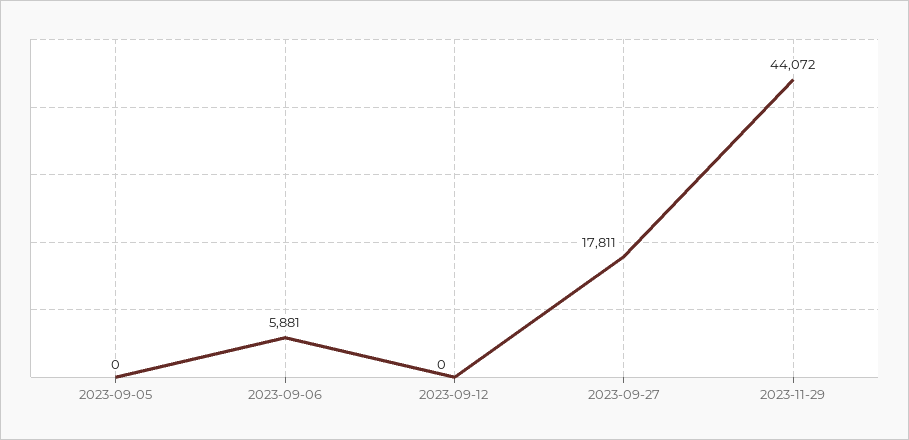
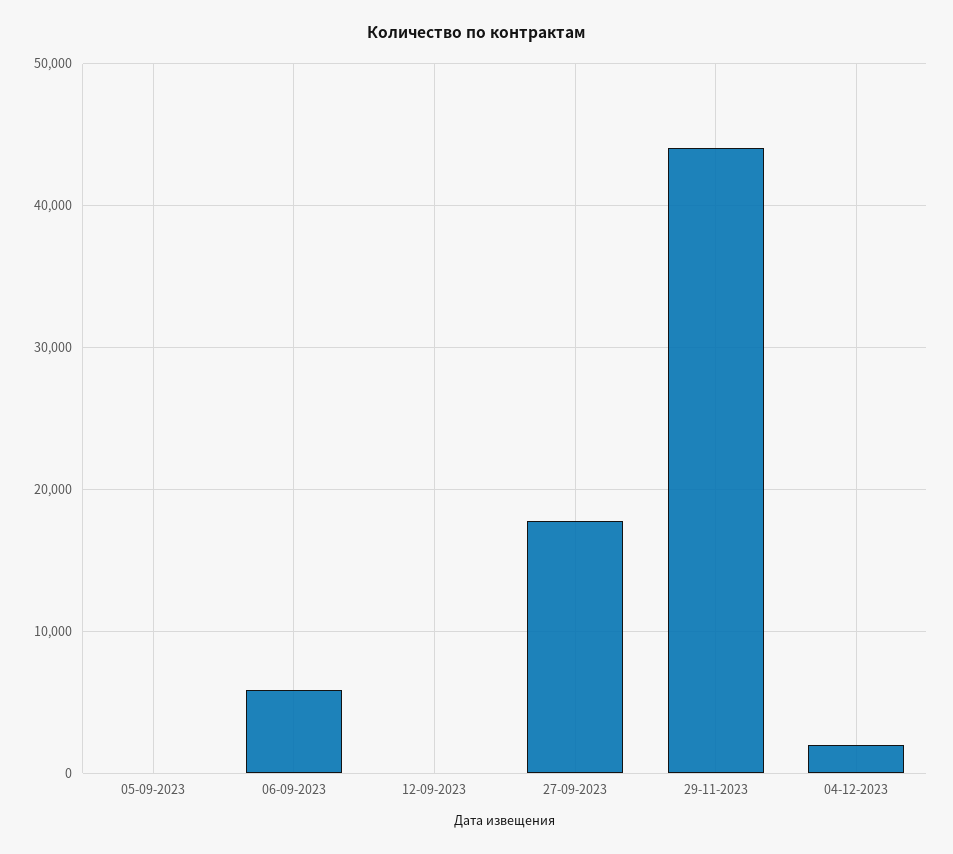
04-12-2023: none -> 2000

